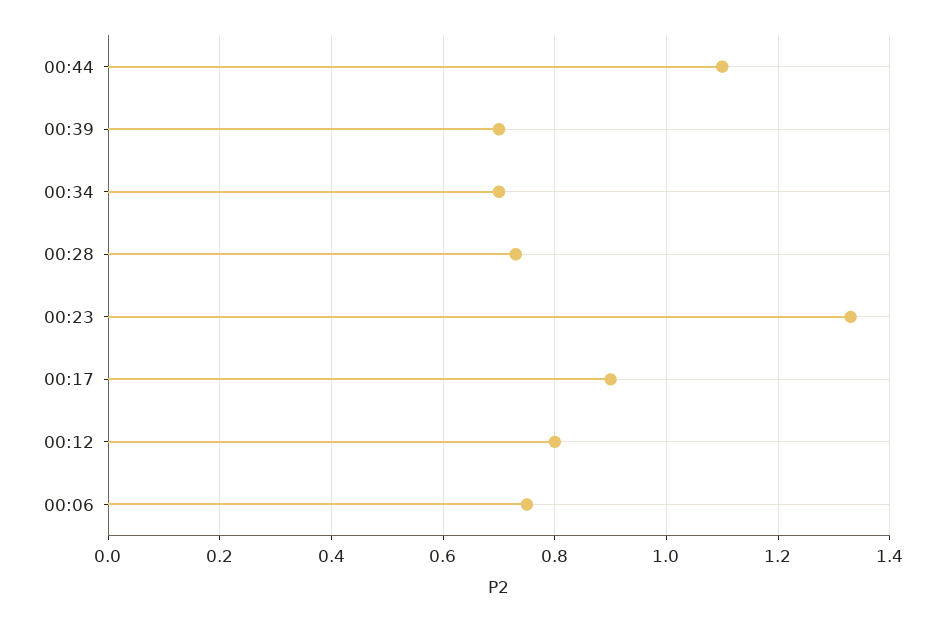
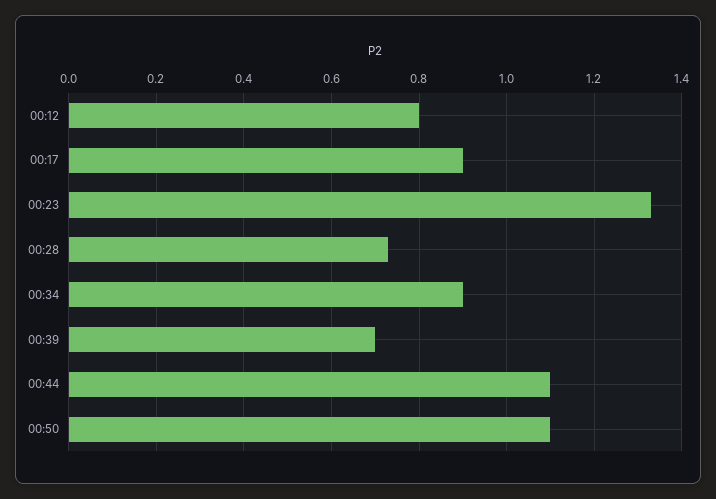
00:34: 0.7 -> 0.9
00:06: 0.75 -> none
00:50: none -> 1.1

